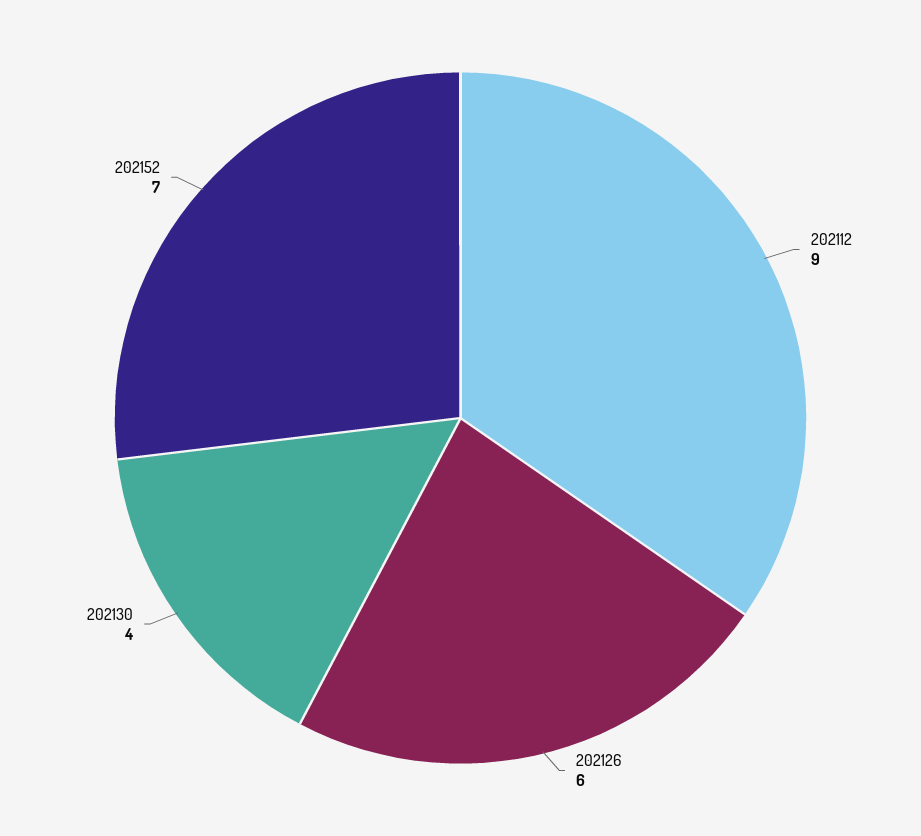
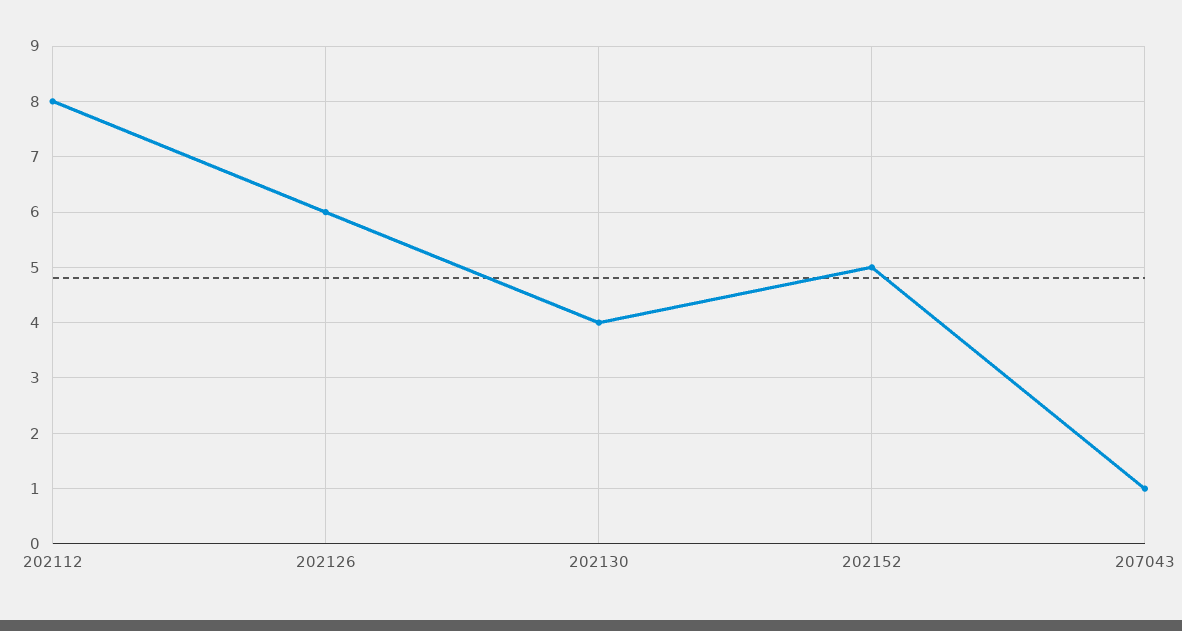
202112: 9 -> 8
202152: 7 -> 5
207043: none -> 1

